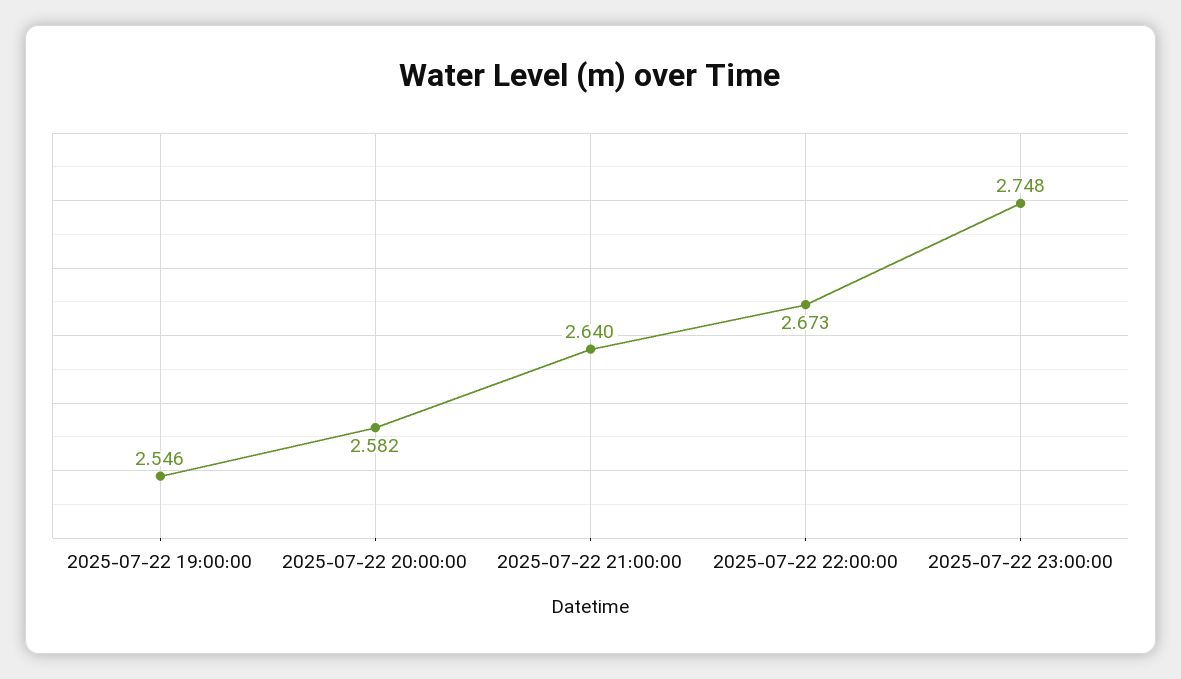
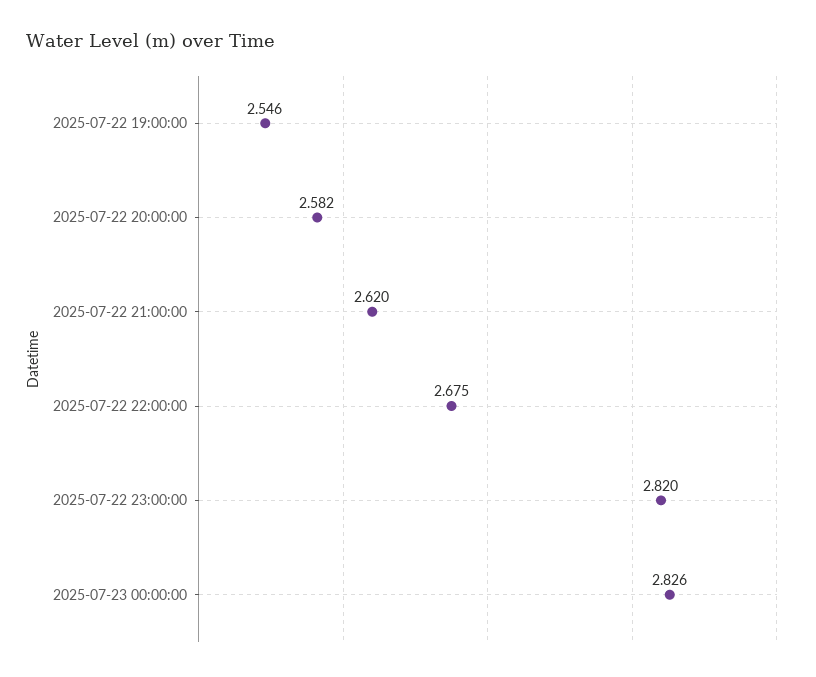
2025-07-22 21:00:00: 2.64 -> 2.62
2025-07-22 22:00:00: 2.673 -> 2.675
2025-07-22 23:00:00: 2.748 -> 2.82
2025-07-23 00:00:00: none -> 2.826

